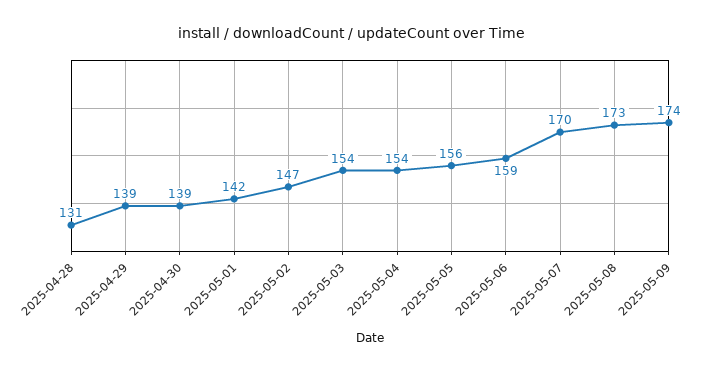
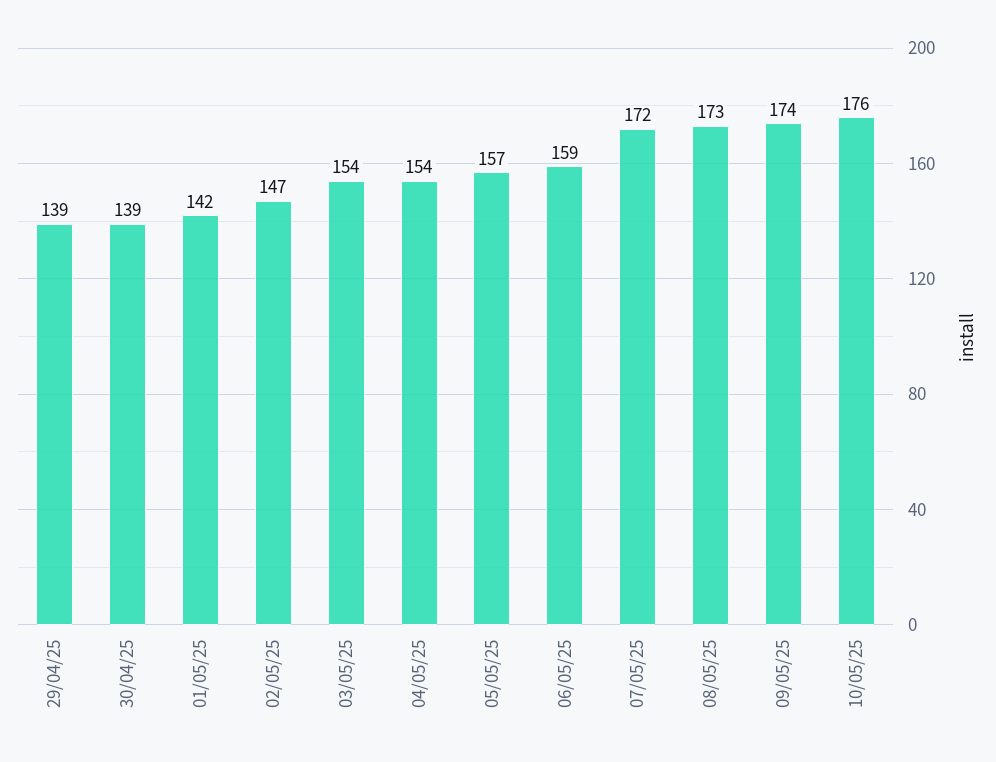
2025-04-28: 131 -> none
2025-05-05: 156 -> 157
2025-05-07: 170 -> 172
10/05/25: none -> 176

